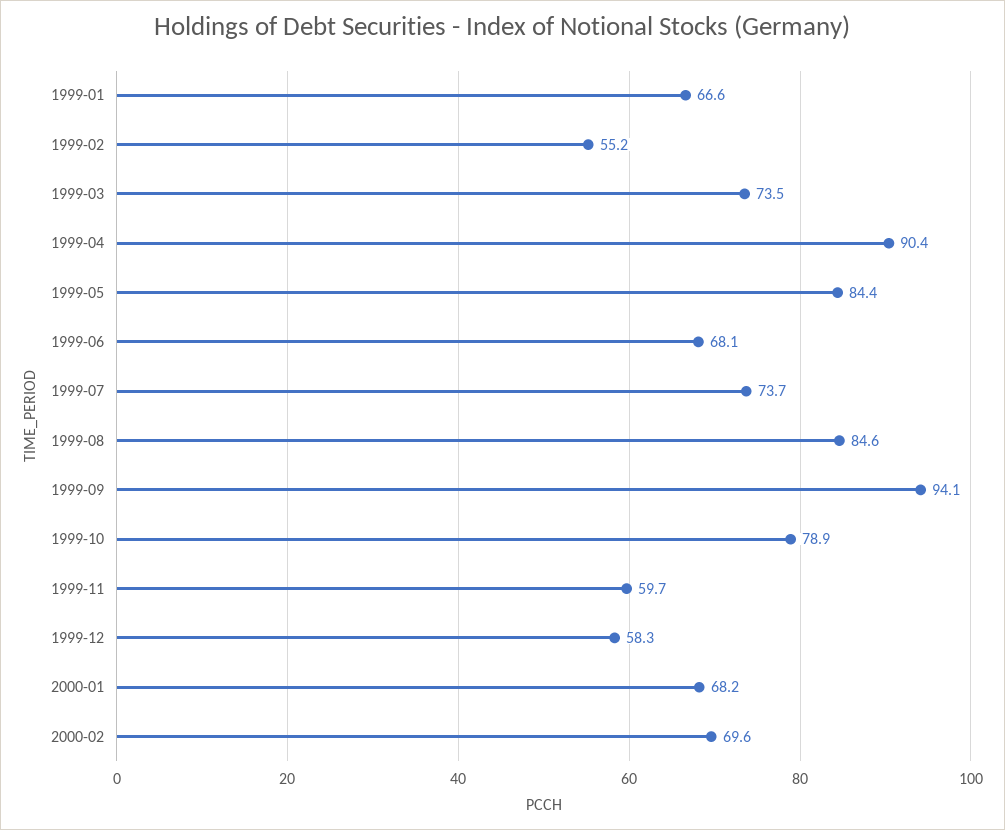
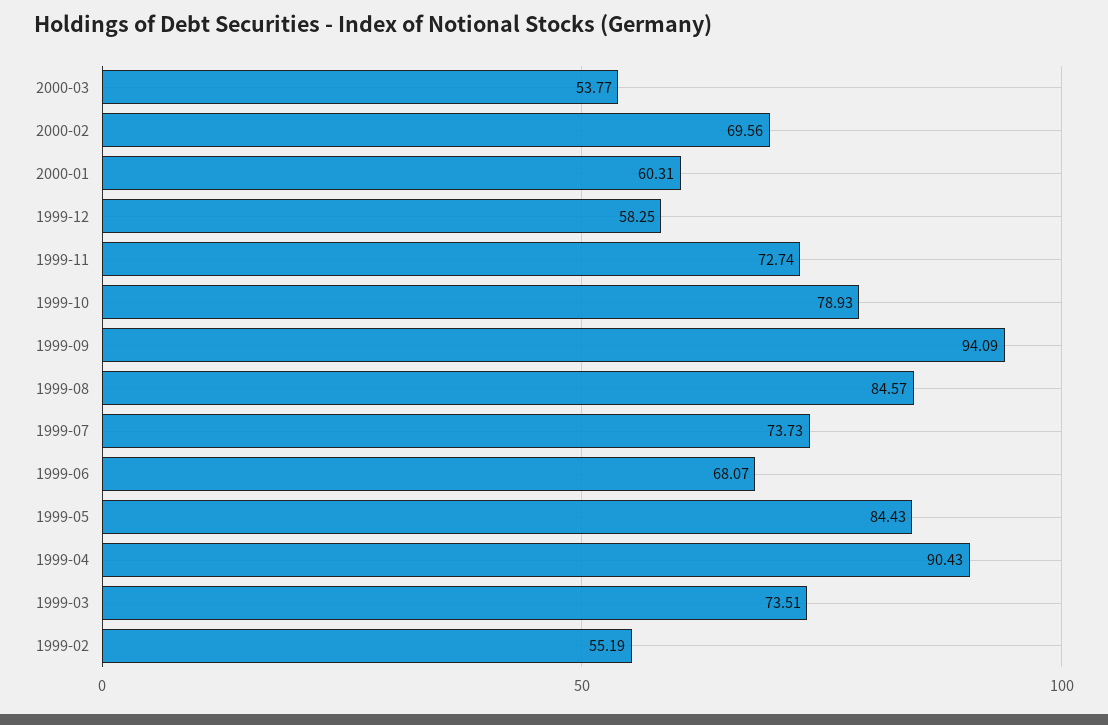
1999-01: 66.6 -> none
1999-11: 59.7 -> 72.74
2000-01: 68.2 -> 60.31
2000-03: none -> 53.77

